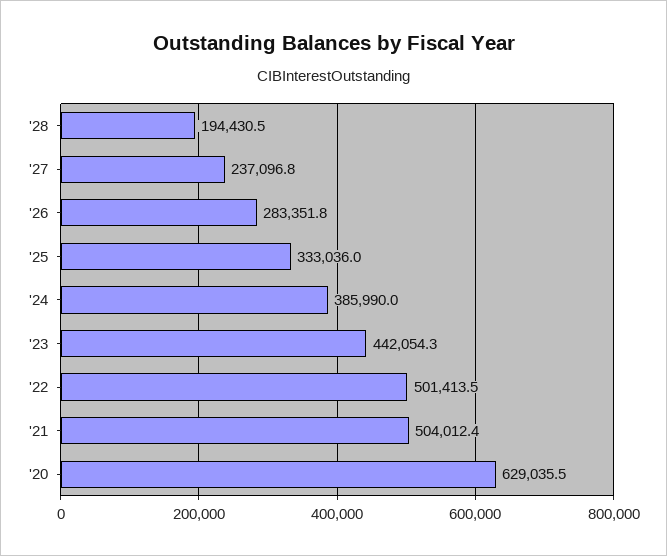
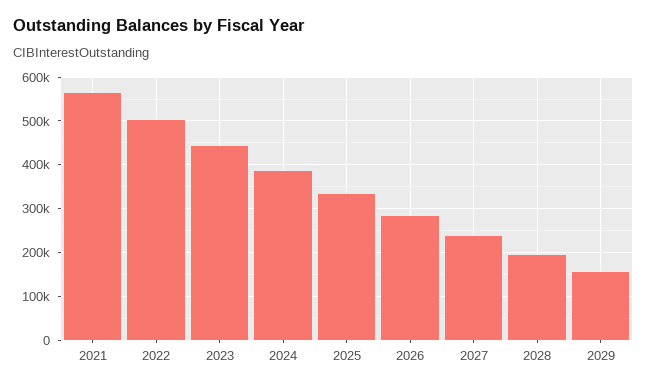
'21: 504012.4 -> 560000
'20: 629035.5 -> none
2029: none -> 160000

